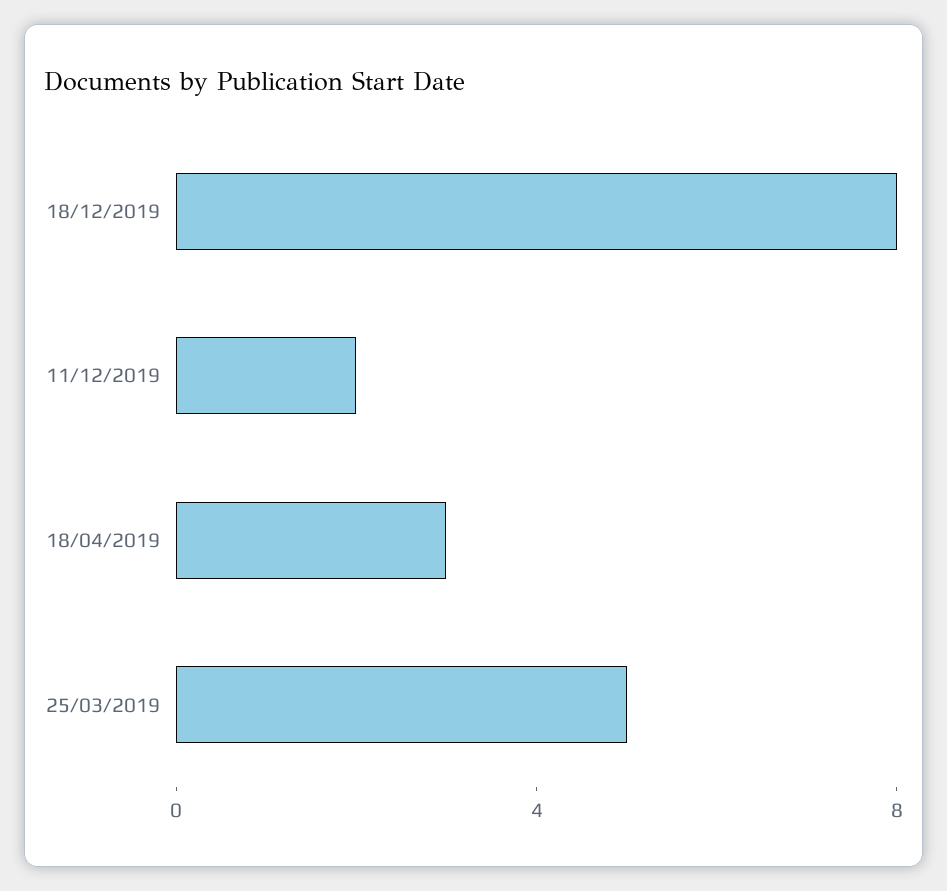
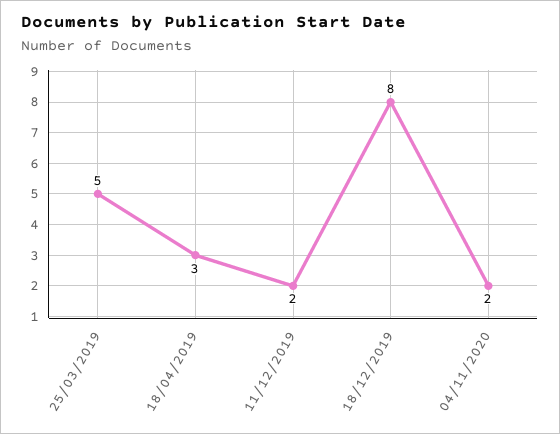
04/11/2020: none -> 2

